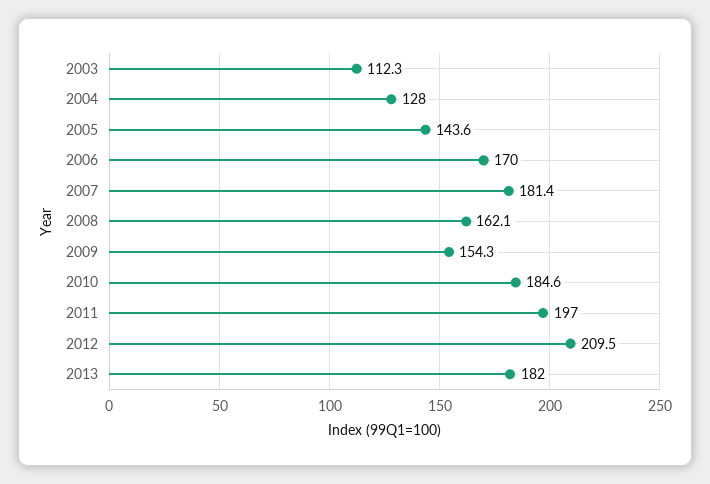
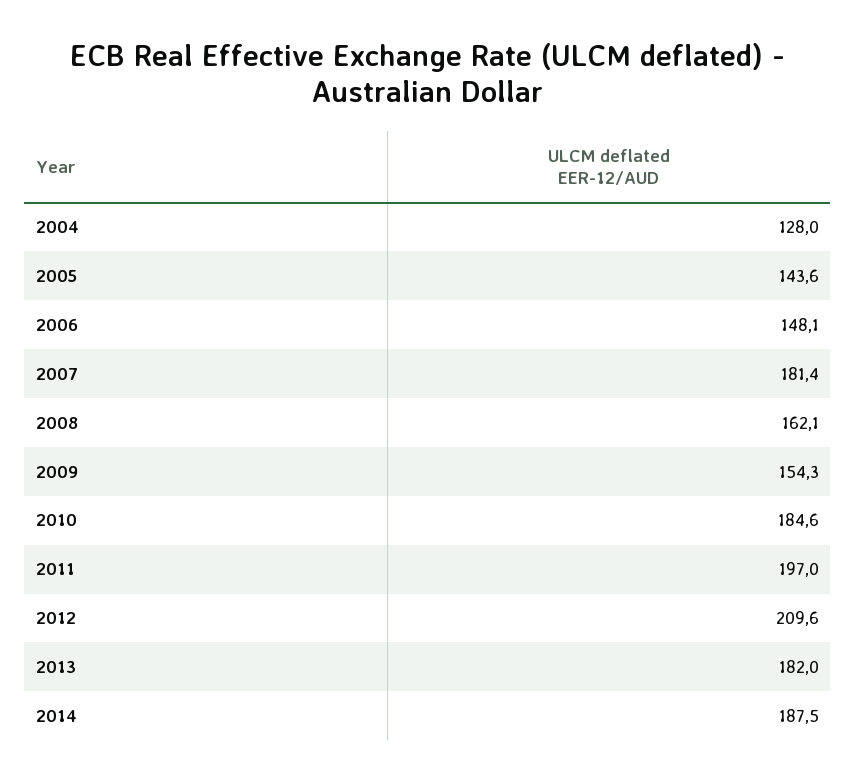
2003: 112.3 -> none
2006: 170 -> 148.1
2012: 209.5 -> 209.6
2014: none -> 187.5

